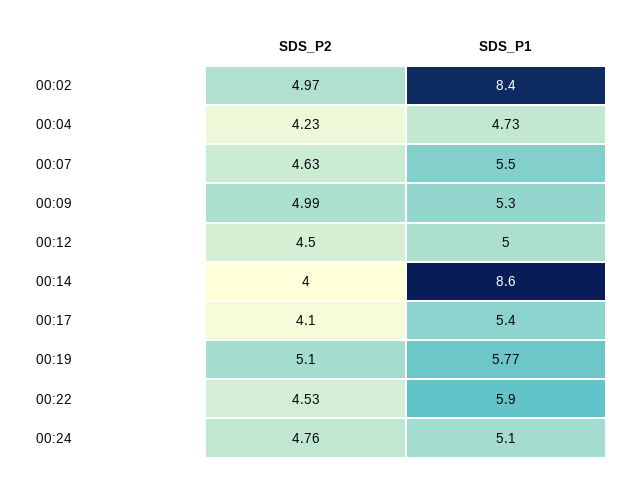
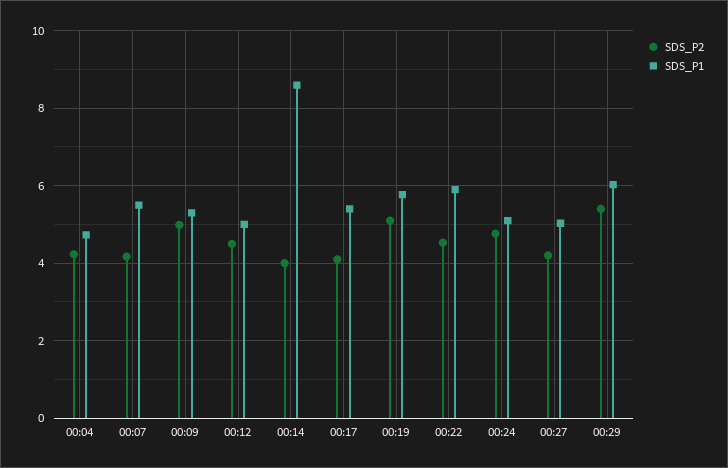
SDS_P2, 00:02: 4.97 -> none
SDS_P1, 00:02: 8.4 -> none
SDS_P2, 00:07: 4.63 -> 4.2
SDS_P2, 00:27: none -> 4.2
SDS_P1, 00:27: none -> 5
SDS_P2, 00:29: none -> 5.4
SDS_P1, 00:29: none -> 6

